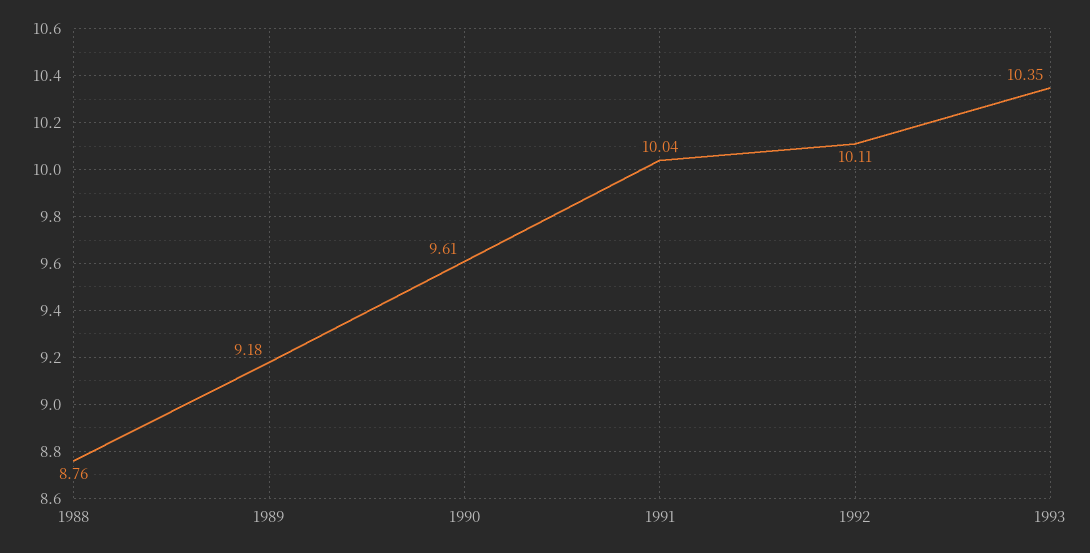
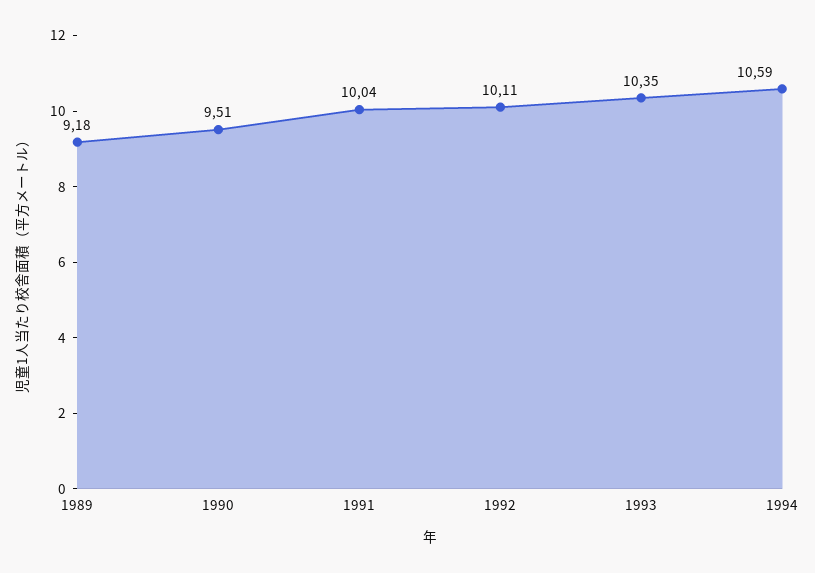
1988: 8.76 -> none
1990: 9.61 -> 9.51
1994: none -> 10.59

